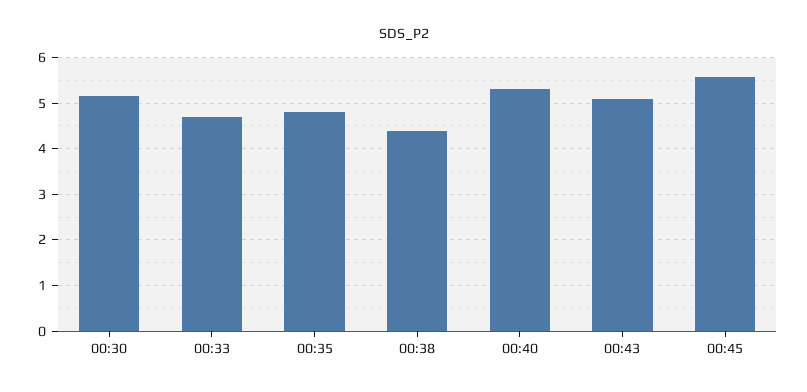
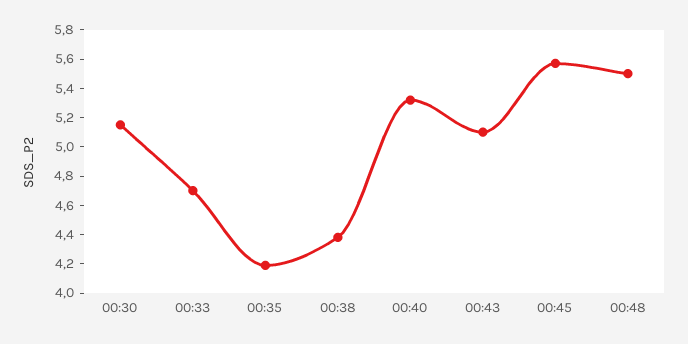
00:35: 4.8 -> 4.2
00:48: none -> 5.5

